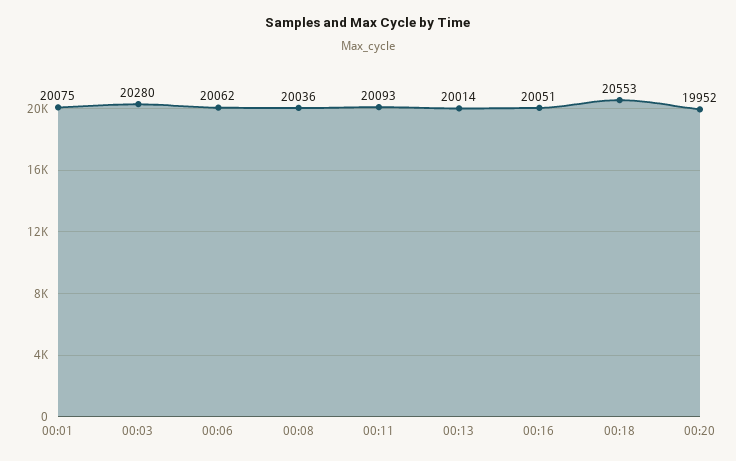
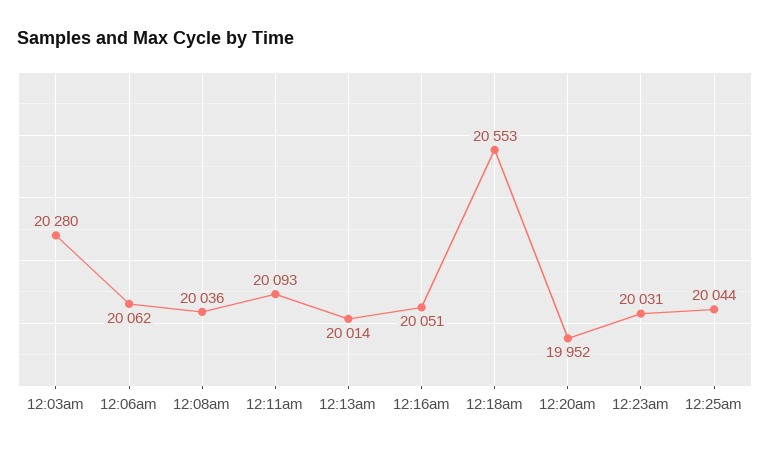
00:01: 20075 -> none
12:23am: none -> 20031
12:25am: none -> 20044

